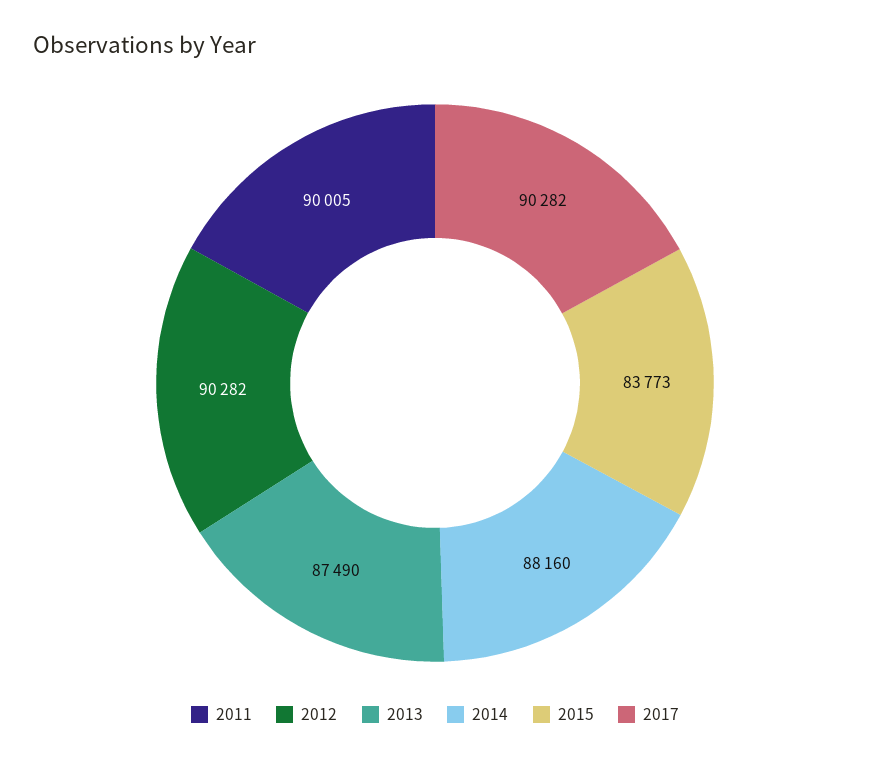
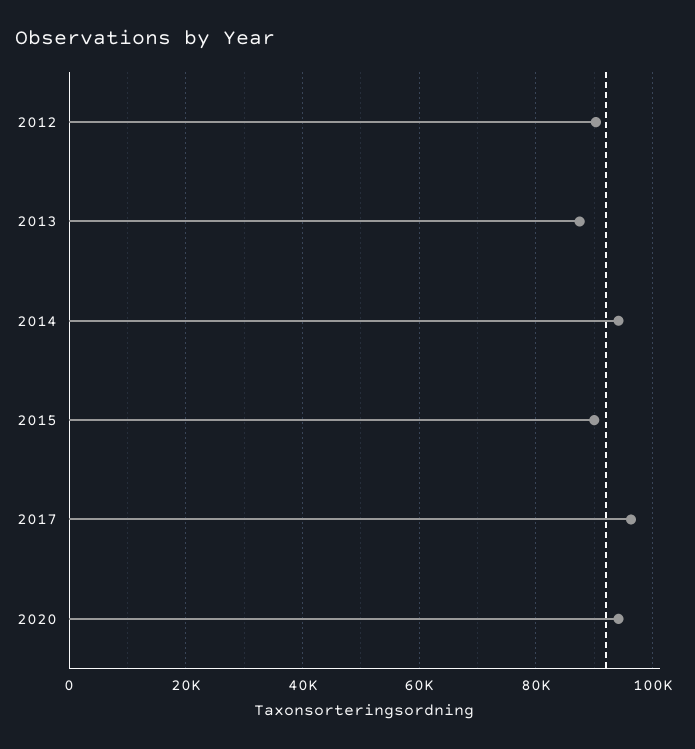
2011: 90005 -> none
2014: 88160 -> 94000
2015: 83773 -> 90000
2017: 90282 -> 96000
2020: none -> 94000

